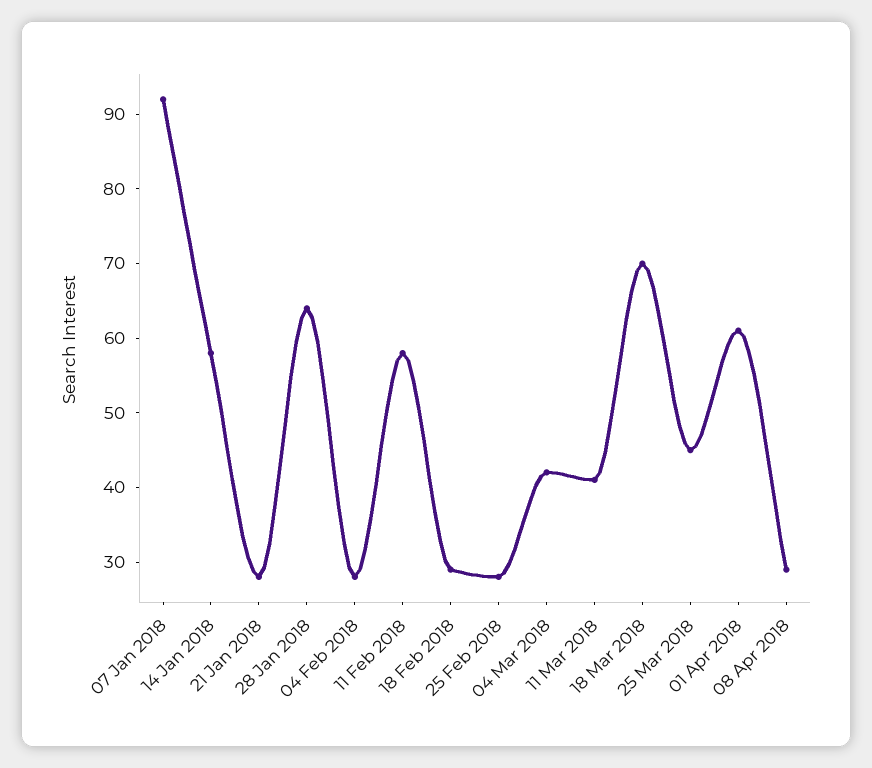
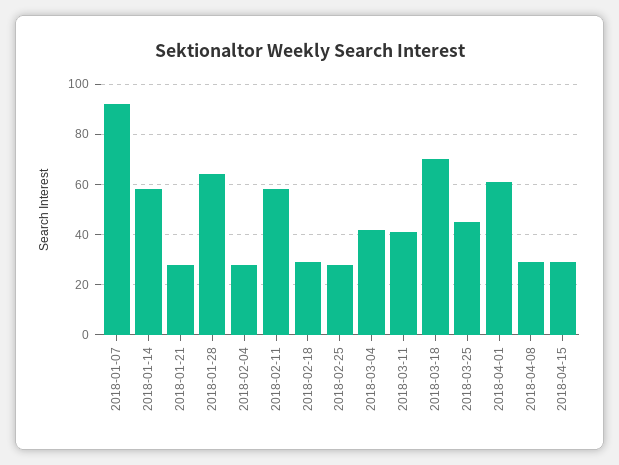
2018-04-15: none -> 30

